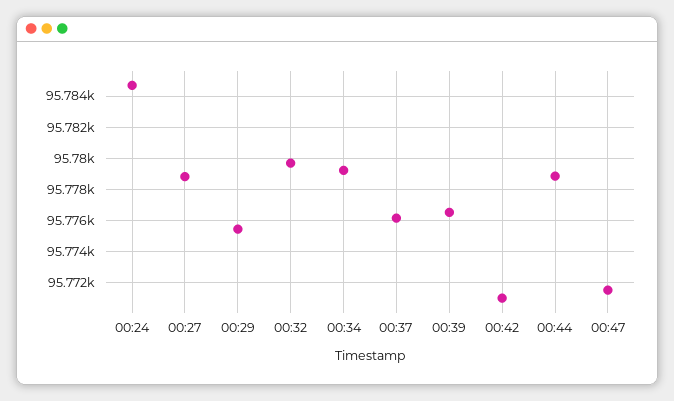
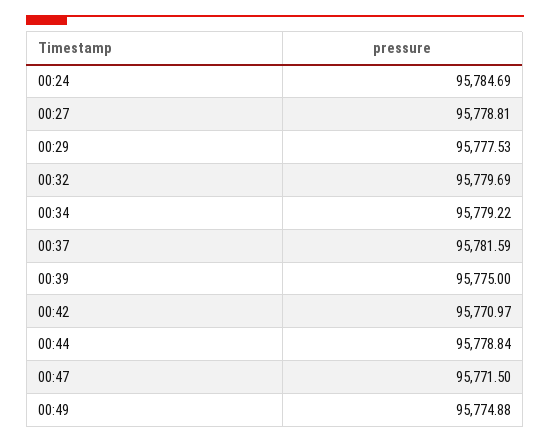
00:29: 95775.5 -> 95777.53
00:37: 95776 -> 95781.59
00:39: 95776.5 -> 95775
00:49: none -> 95774.88

